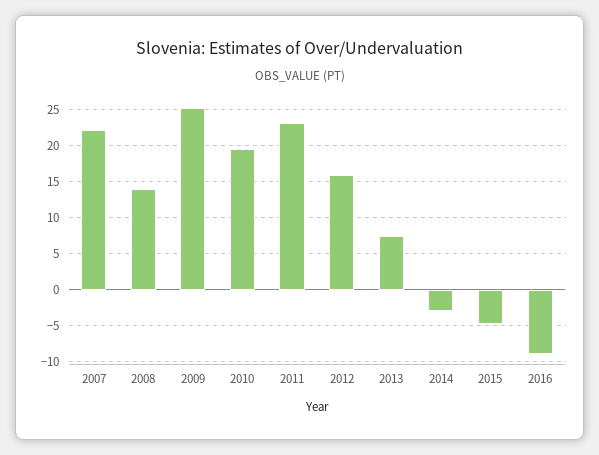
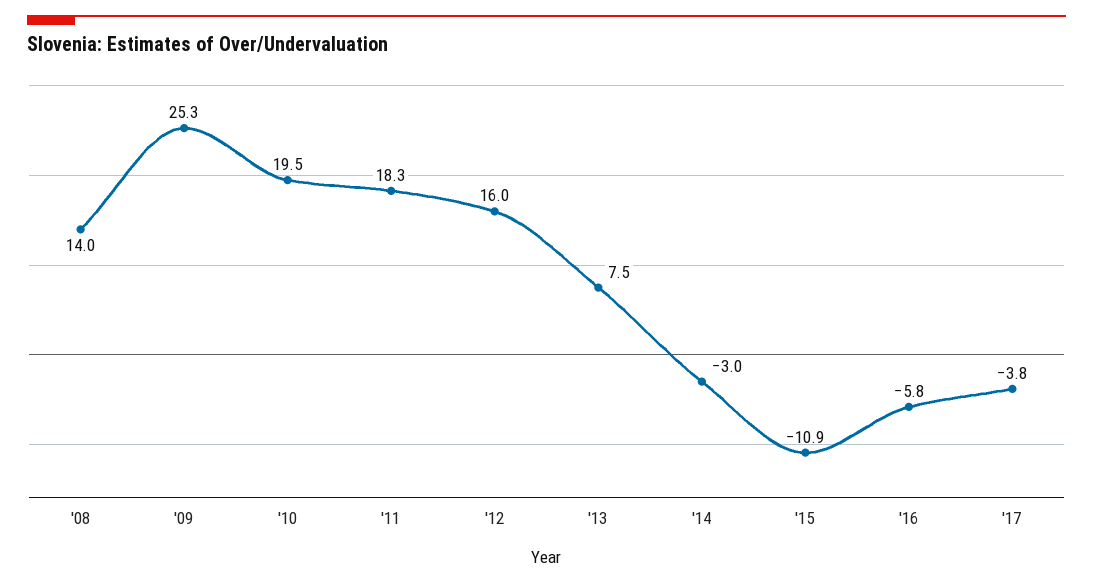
2007: 22 -> none
2011: 23 -> 18.3
2015: -5 -> -10.9
2016: -9 -> -5.8
'17: none -> -3.8

